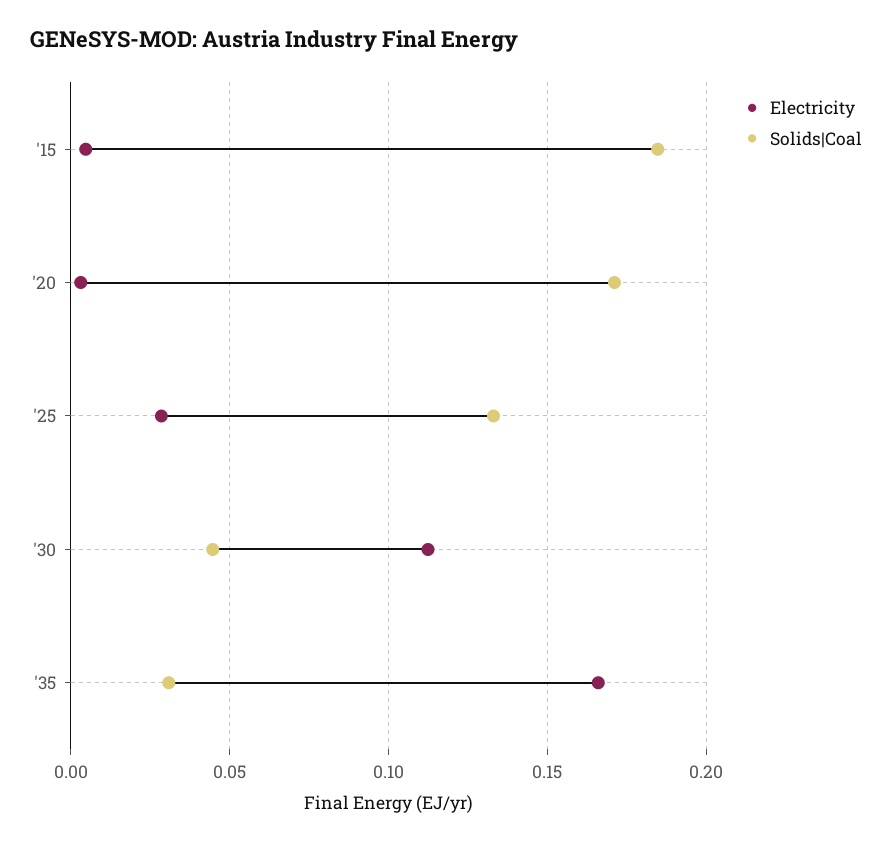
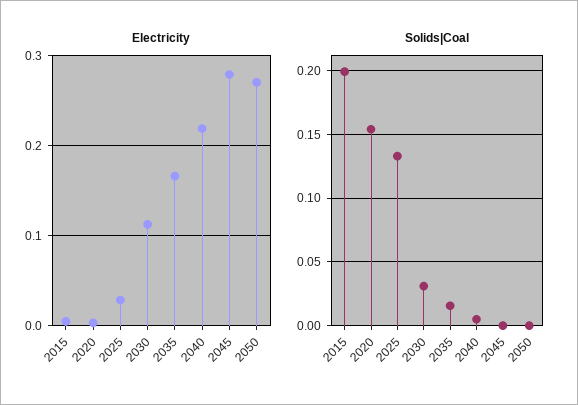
Solids|Coal, '15: 0.185 -> 0.2
Solids|Coal, '20: 0.17 -> 0.155
Solids|Coal, '30: 0.045 -> 0.03
Solids|Coal, '35: 0.03 -> 0.015
Electricity, 2040: none -> 0.22
Electricity, 2045: none -> 0.28
Electricity, 2050: none -> 0.27
Solids|Coal, 2040: none -> 0.005
Solids|Coal, 2045: none -> 0
Solids|Coal, 2050: none -> 0

